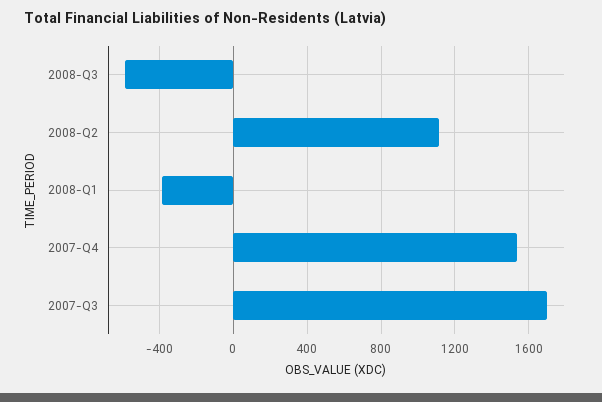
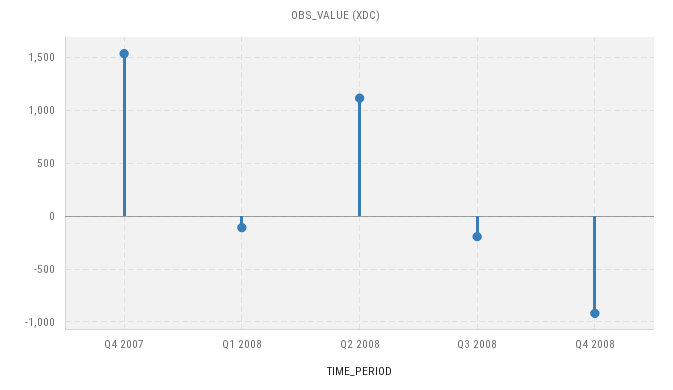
2008-Q3: -600 -> -200
2008-Q1: -400 -> -100
2007-Q3: 1700 -> none
Q4 2008: none -> -900

